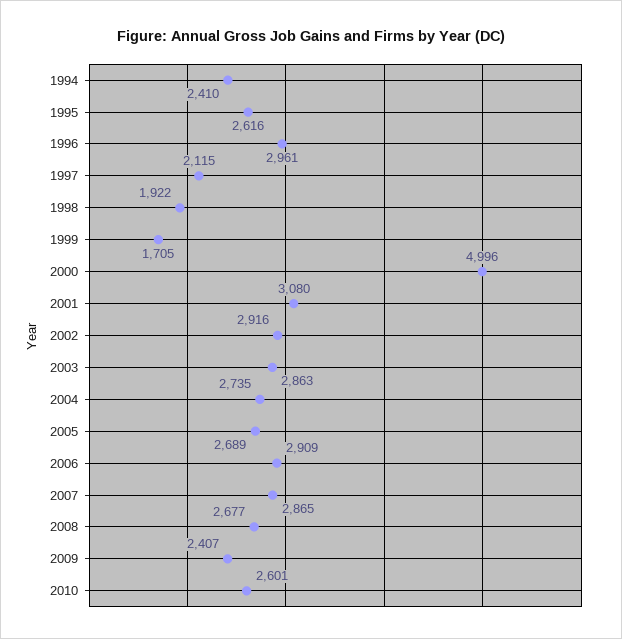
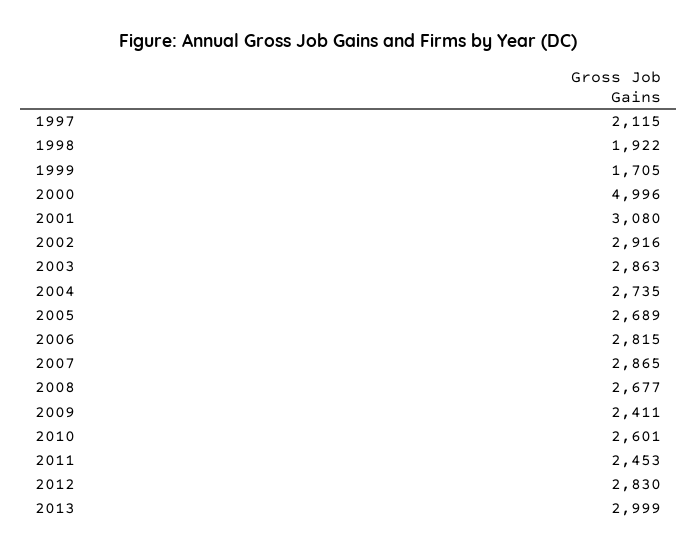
1994: 2410 -> none
1995: 2616 -> none
1996: 2961 -> none
2006: 2909 -> 2815
2009: 2407 -> 2411
2011: none -> 2453
2012: none -> 2830
2013: none -> 2999

